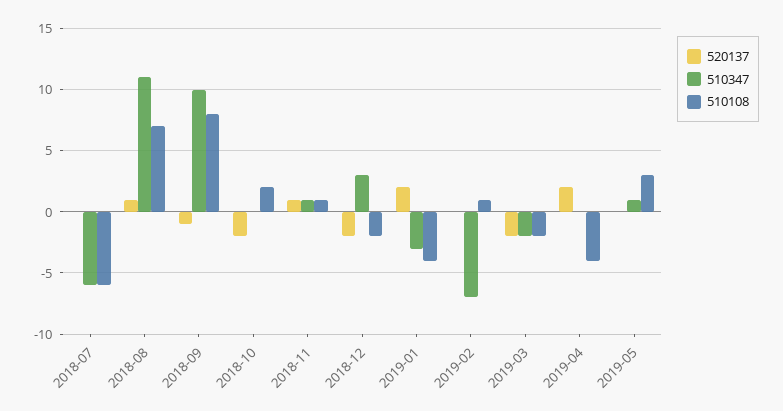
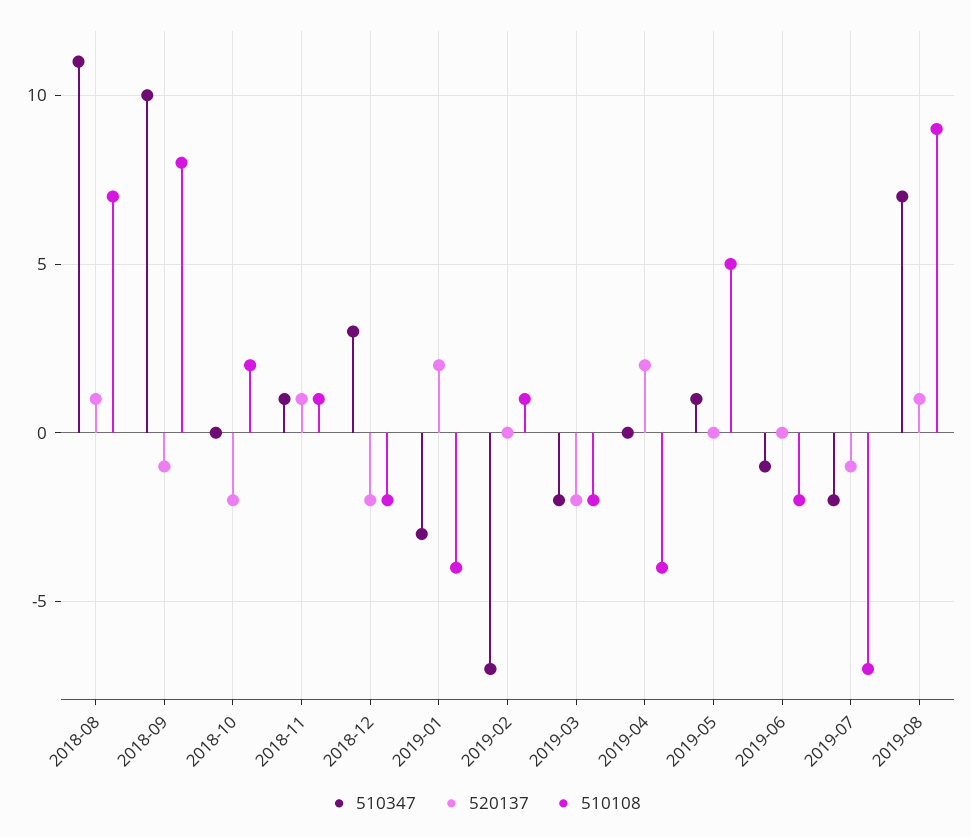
520137, 2018-07: 0 -> none
510347, 2018-07: -6 -> none
510108, 2018-07: -6 -> none
510108, 2019-05: 3 -> 5
510347, 2019-06: none -> -1
520137, 2019-06: none -> 0
510108, 2019-06: none -> -2
510347, 2019-07: none -> -2
520137, 2019-07: none -> -1
510108, 2019-07: none -> -7
510347, 2019-08: none -> 7
520137, 2019-08: none -> 1
510108, 2019-08: none -> 9

